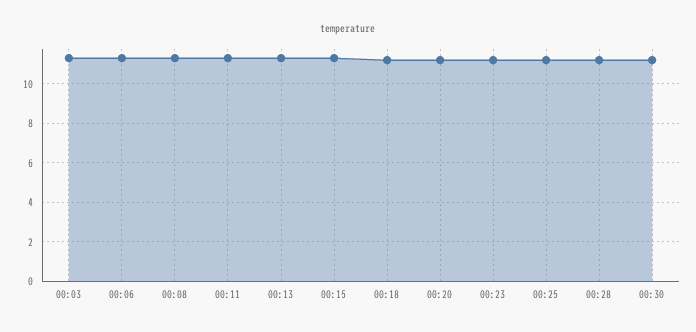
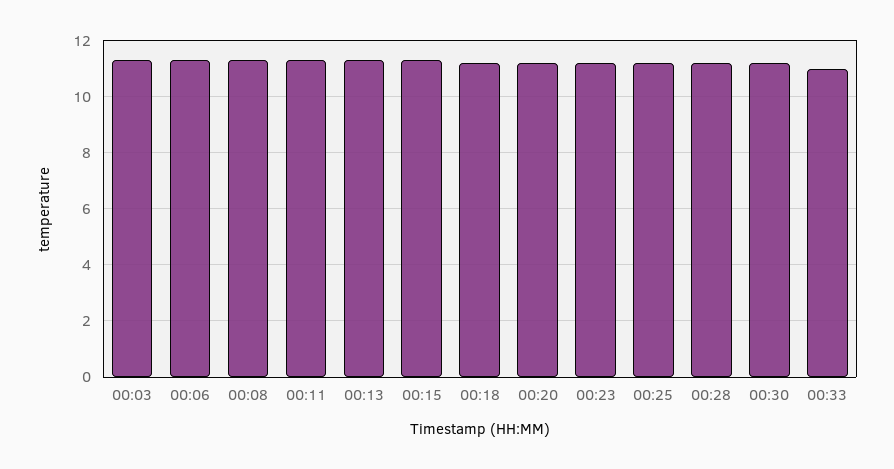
00:33: none -> 11

